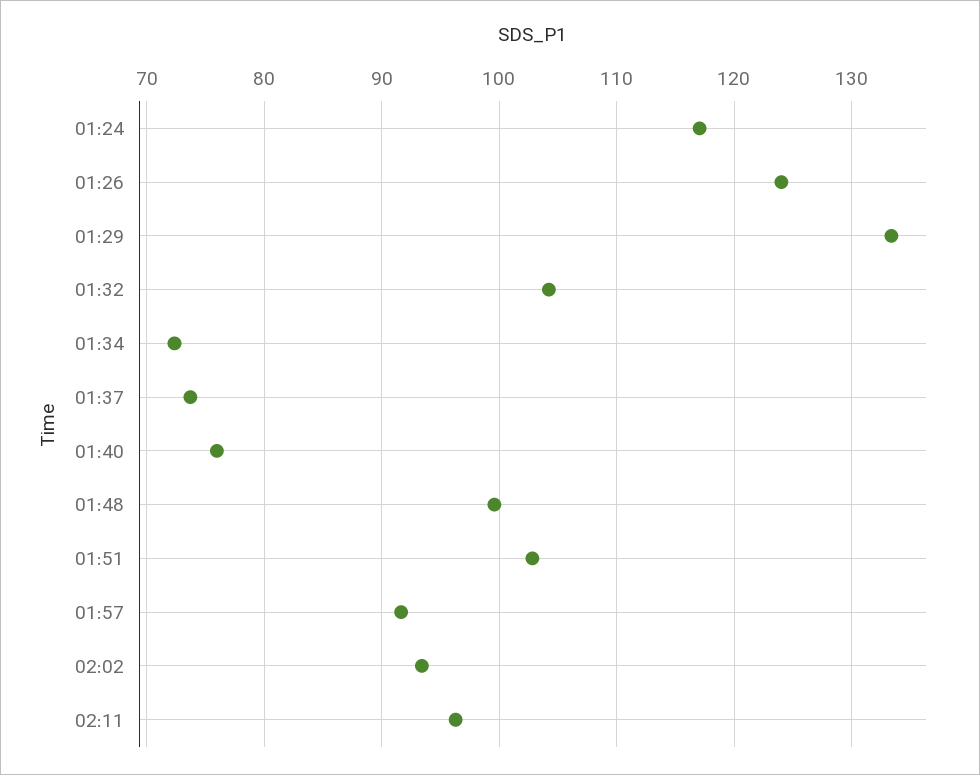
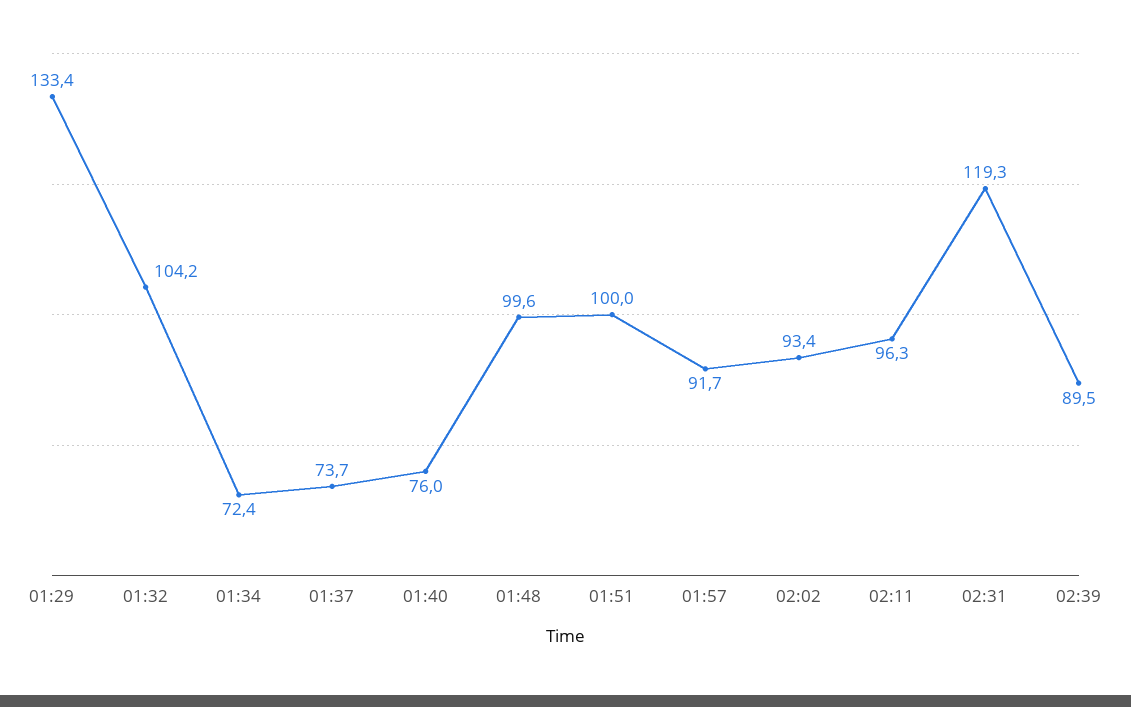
01:24: 117 -> none
01:26: 124 -> none
01:51: 103 -> 100
02:31: none -> 119.3
02:39: none -> 89.5

